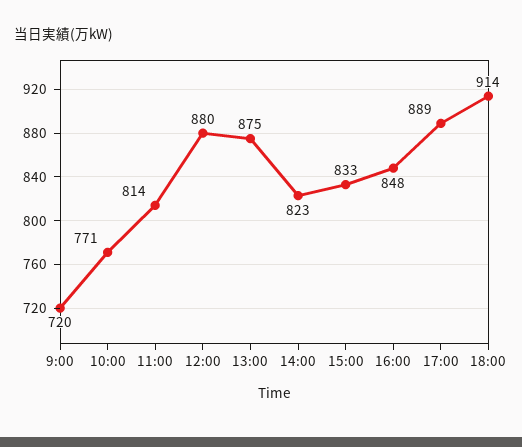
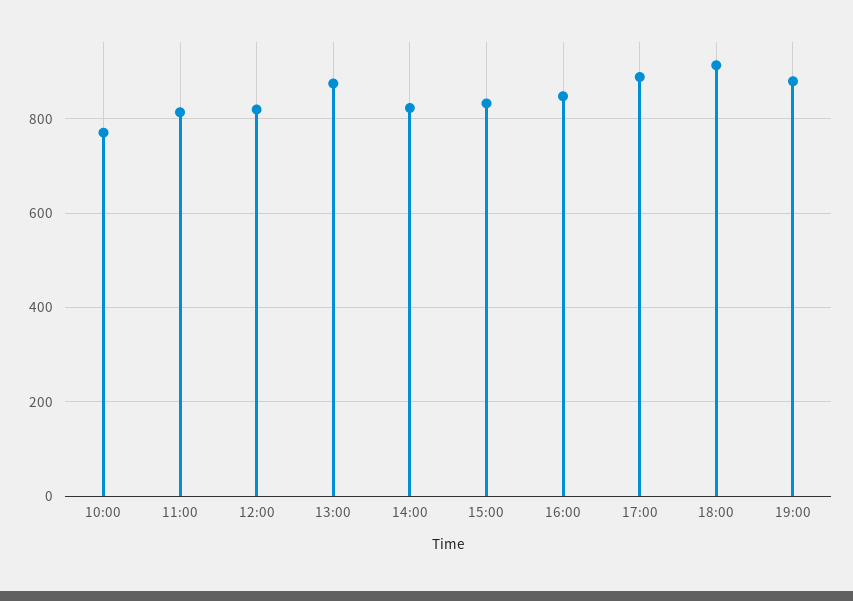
9:00: 720 -> none
12:00: 880 -> 820
19:00: none -> 880

